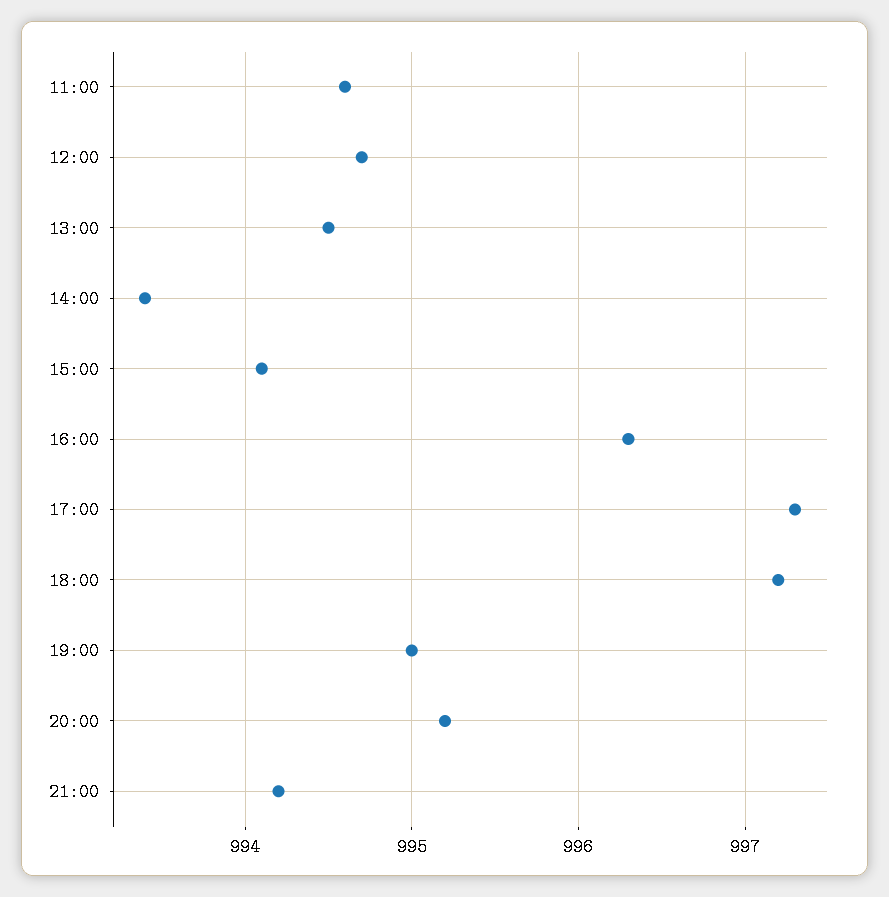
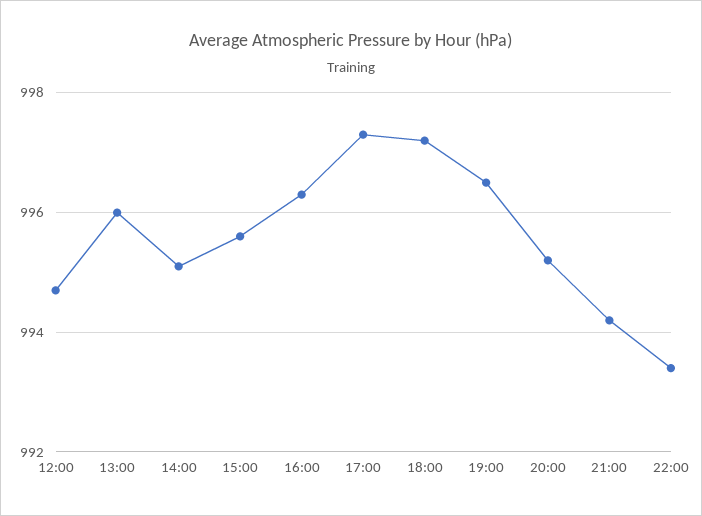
11:00: 994.6 -> none
13:00: 994.5 -> 996
14:00: 993.4 -> 995
15:00: 994.1 -> 995.5
19:00: 995 -> 996.5
22:00: none -> 993.5

